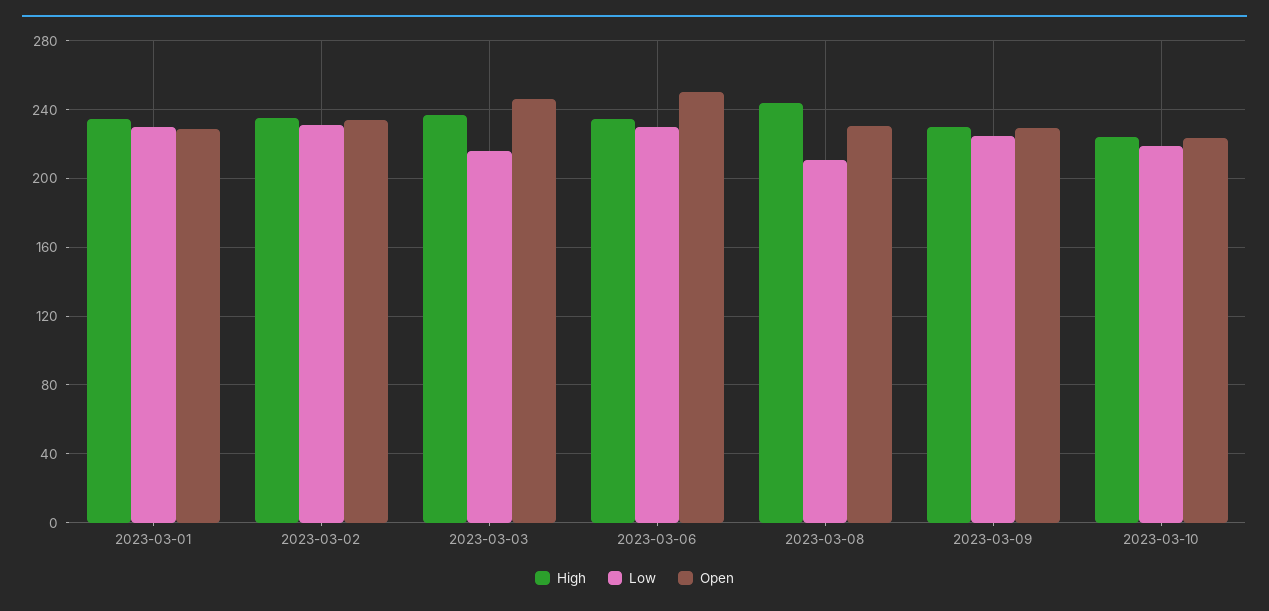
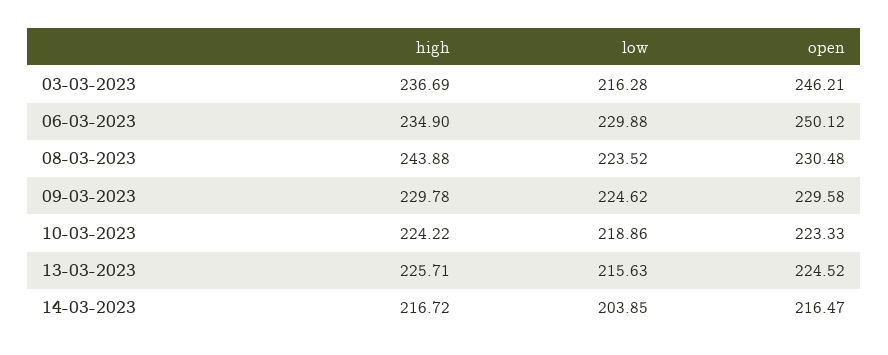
High, 2023-03-01: 235 -> none
Low, 2023-03-01: 230 -> none
Open, 2023-03-01: 230 -> none
High, 2023-03-02: 235 -> none
Low, 2023-03-02: 230 -> none
Open, 2023-03-02: 235 -> none
Low, 2023-03-08: 210 -> 223.52
High, 13-03-2023: none -> 225.71
Low, 13-03-2023: none -> 215.63
Open, 13-03-2023: none -> 224.52
High, 14-03-2023: none -> 216.72
Low, 14-03-2023: none -> 203.85
Open, 14-03-2023: none -> 216.47

